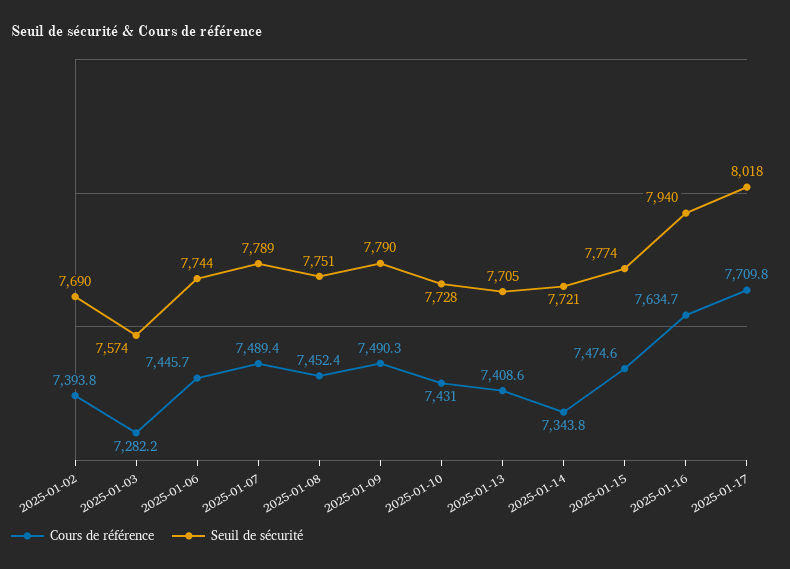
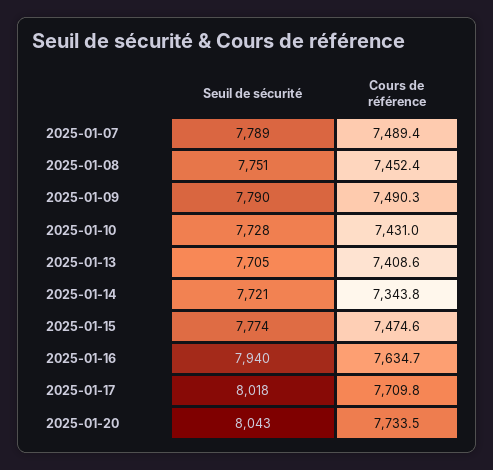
Cours de référence, 2025-01-02: 7393.8 -> none
Seuil de sécurité, 2025-01-02: 7690 -> none
Cours de référence, 2025-01-03: 7282.2 -> none
Seuil de sécurité, 2025-01-03: 7574 -> none
Cours de référence, 2025-01-06: 7445.7 -> none
Seuil de sécurité, 2025-01-06: 7744 -> none
Seuil de sécurité, 2025-01-20: none -> 8043
Cours de référence, 2025-01-20: none -> 7733.5

